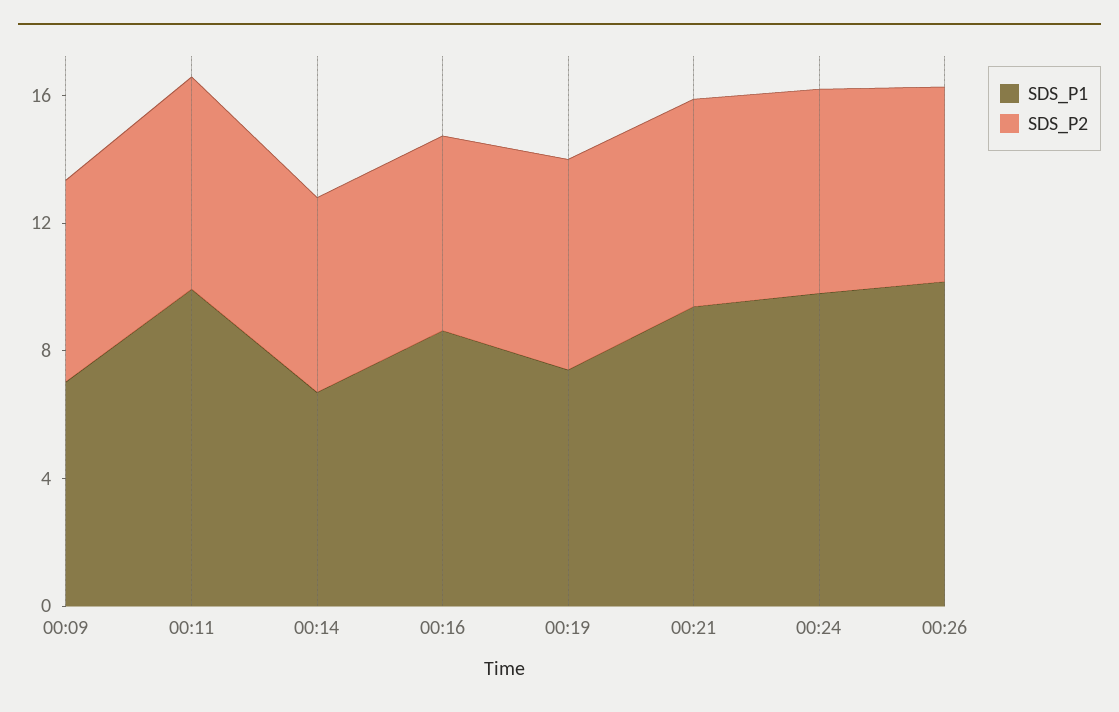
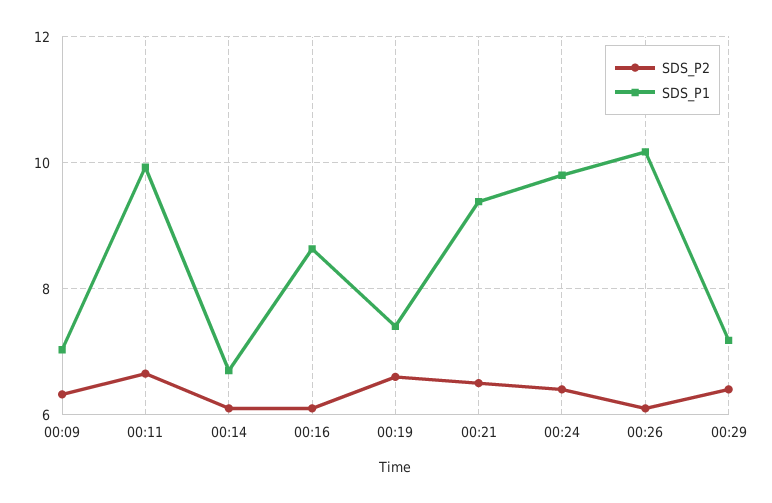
SDS_P2, 00:29: none -> 6.4
SDS_P1, 00:29: none -> 7.2

